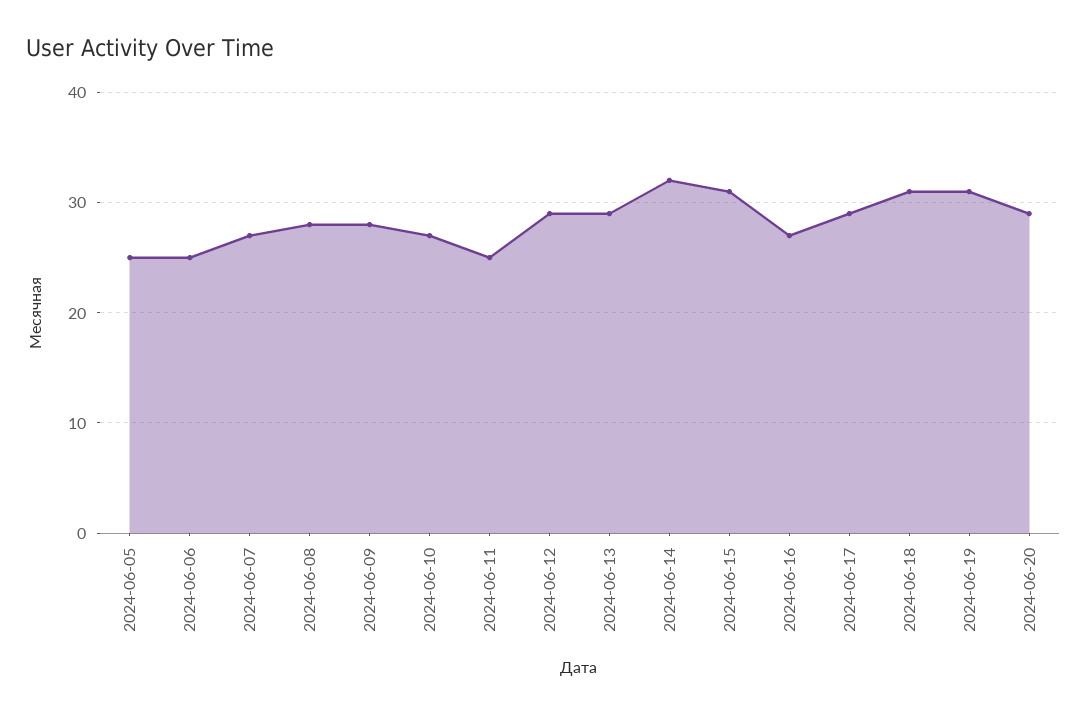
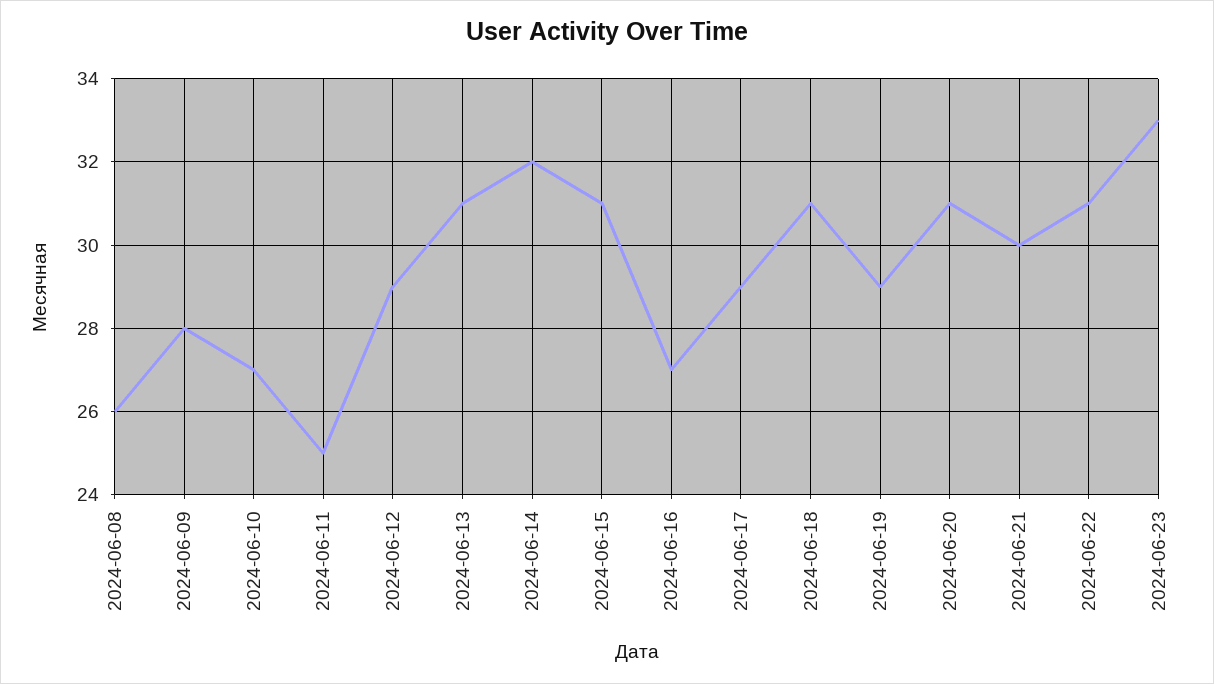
2024-06-05: 25 -> none
2024-06-06: 25 -> none
2024-06-07: 27 -> none
2024-06-08: 28 -> 26
2024-06-13: 29 -> 31
2024-06-19: 31 -> 29
2024-06-20: 29 -> 31
2024-06-21: none -> 30
2024-06-22: none -> 31
2024-06-23: none -> 33

